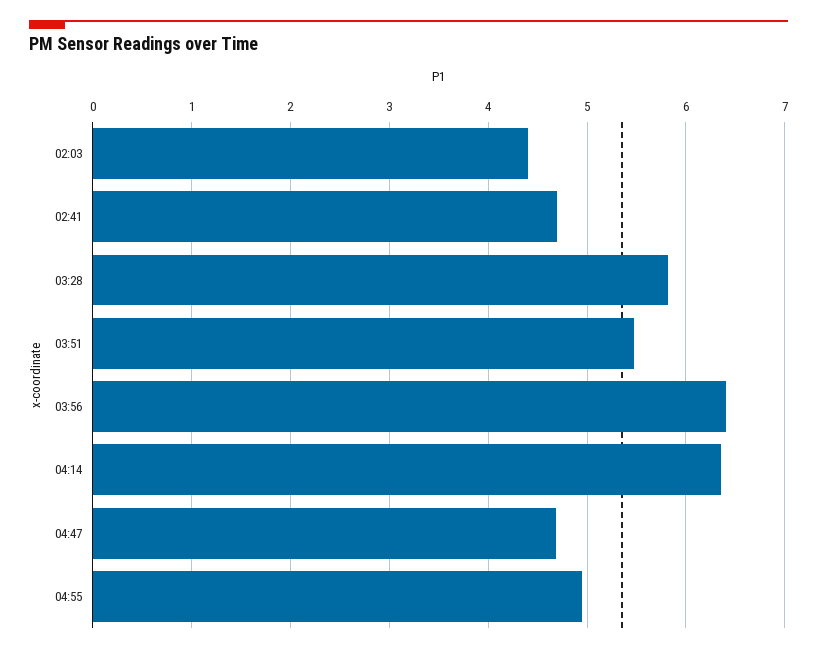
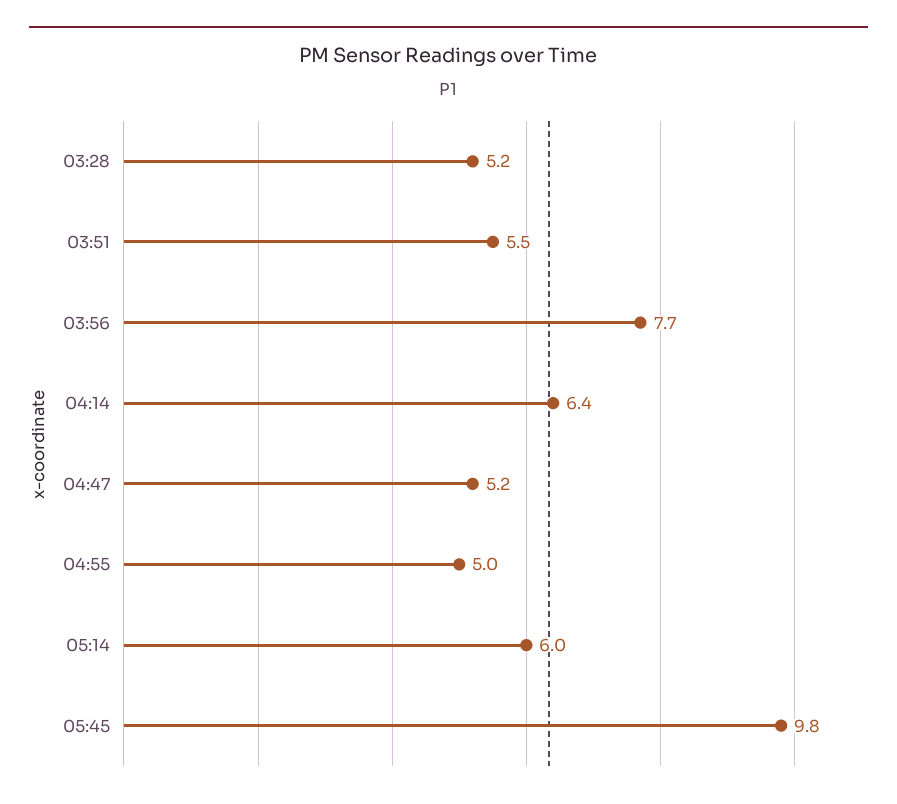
02:03: 4.4 -> none
02:41: 4.7 -> none
03:28: 5.8 -> 5.2
03:56: 6.4 -> 7.7
04:47: 4.7 -> 5.2
05:14: none -> 6
05:45: none -> 9.8

